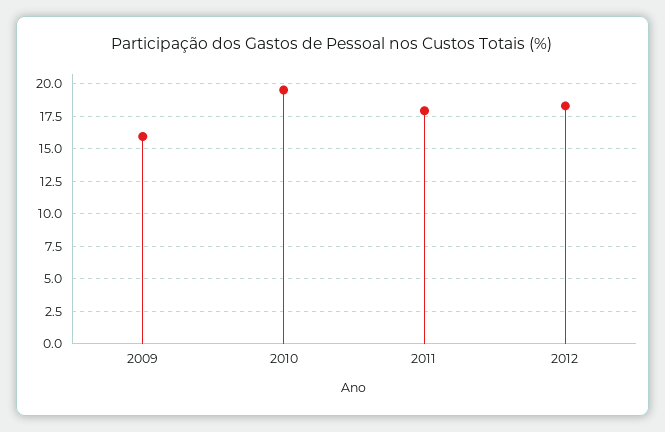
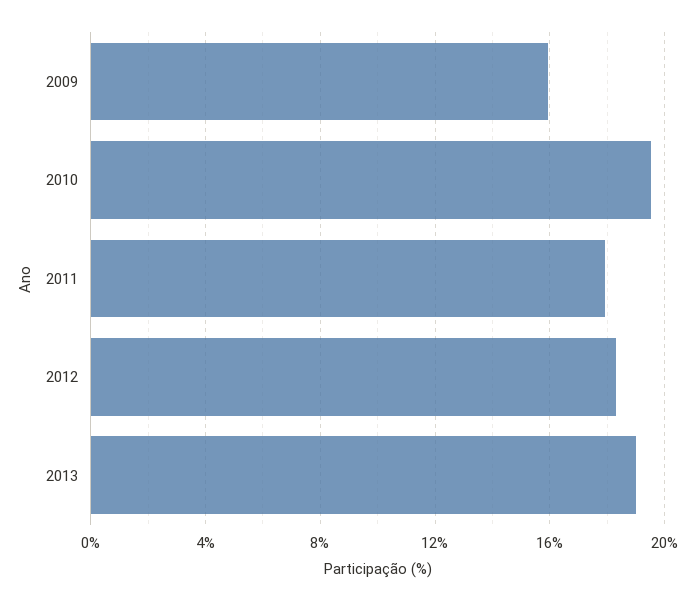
2013: none -> 19

